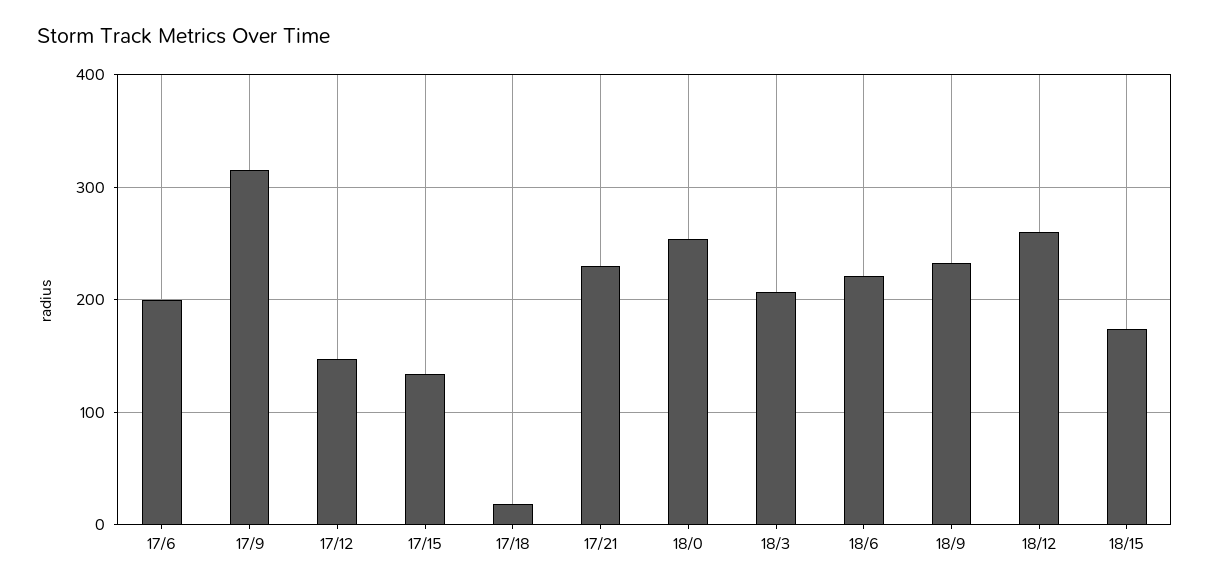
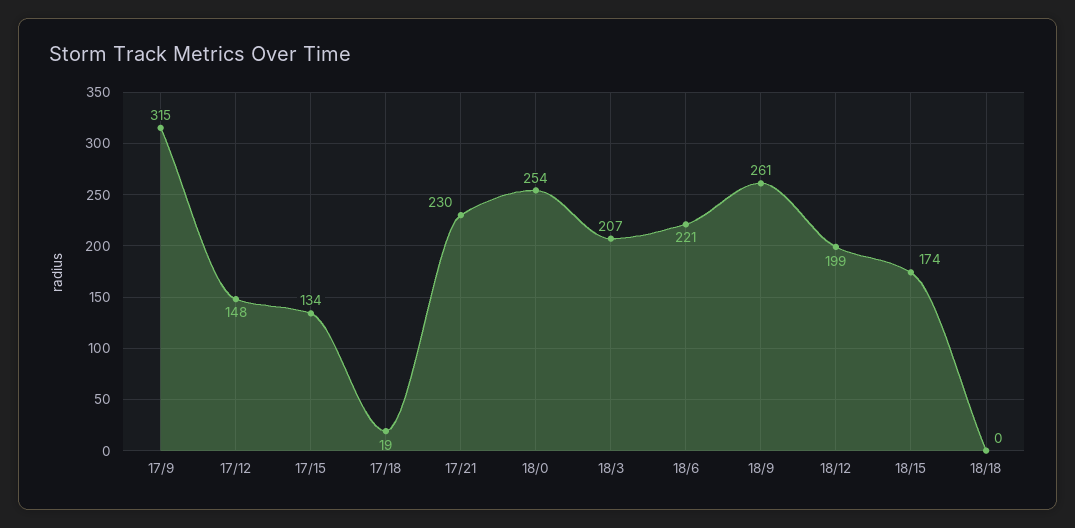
17/6: 200 -> none
18/9: 230 -> 261
18/12: 260 -> 199
18/18: none -> 0

